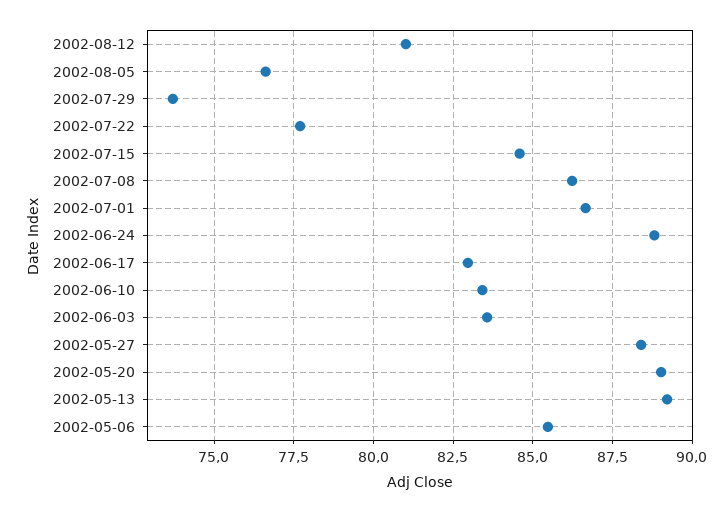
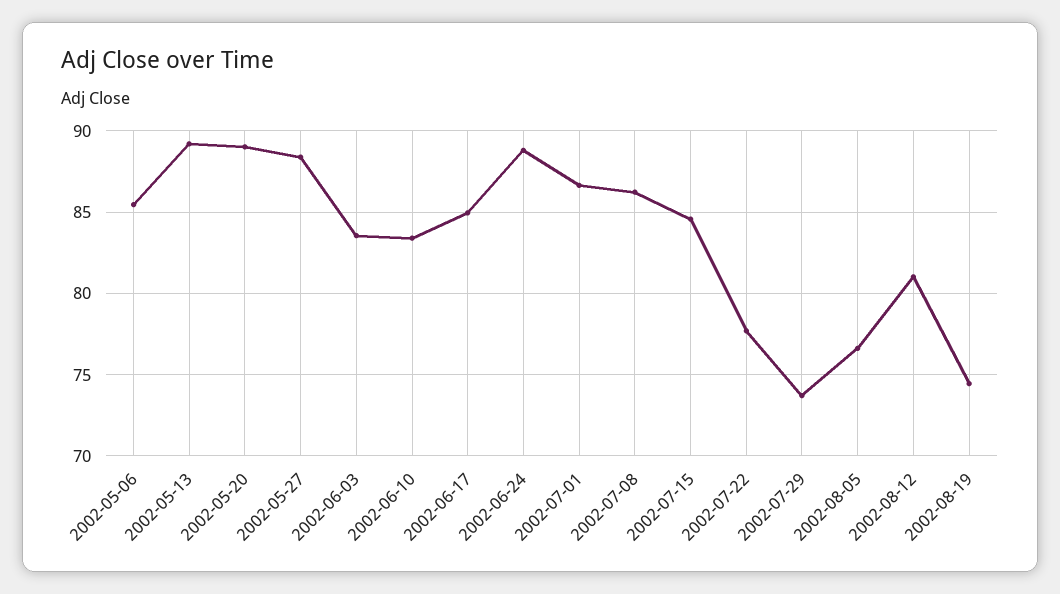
2002-06-17: 83 -> 85
2002-08-19: none -> 74.5

